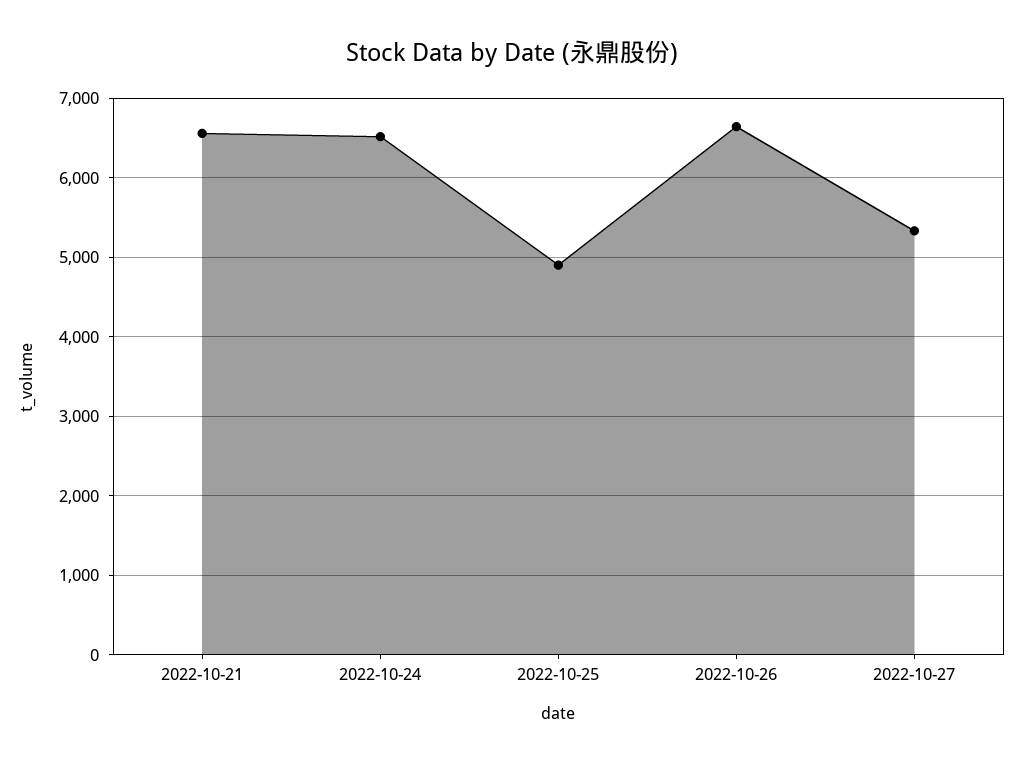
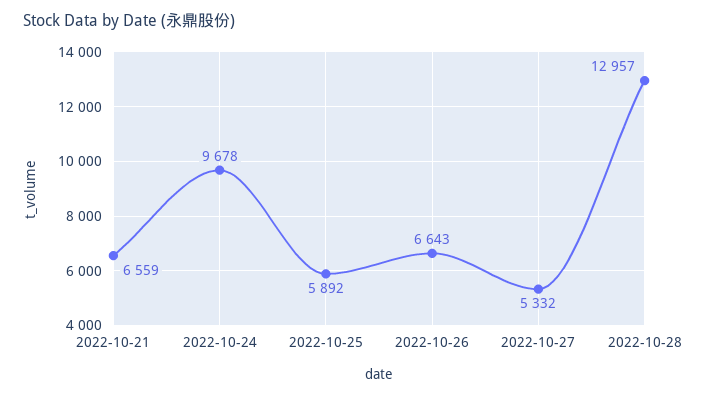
2022-10-24: 6500 -> 9678
2022-10-25: 4900 -> 5892
2022-10-28: none -> 12957

